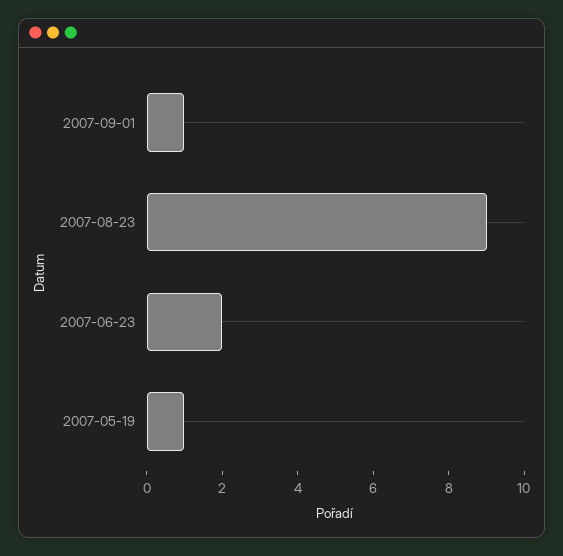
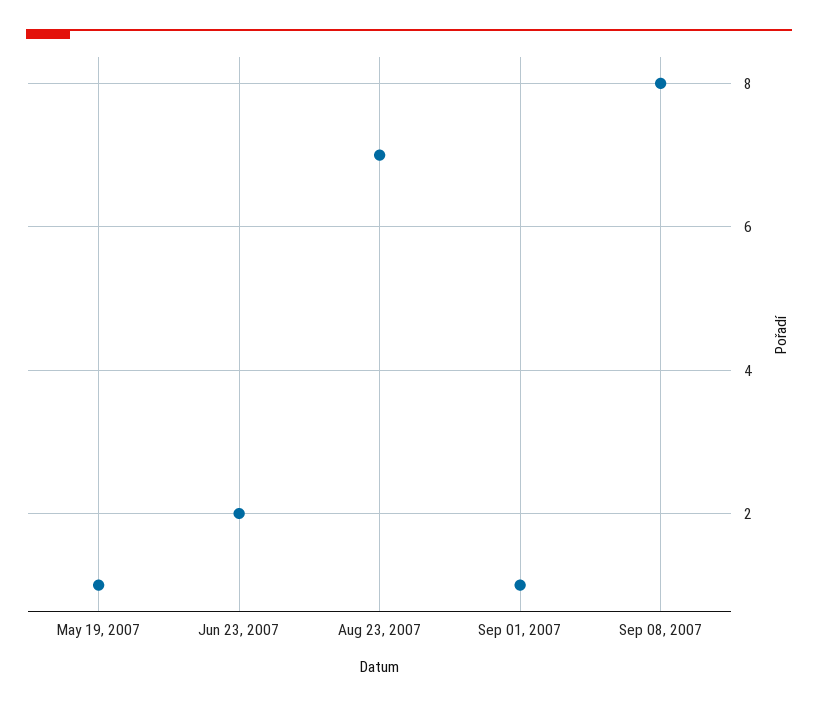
2007-08-23: 9 -> 7
Sep 08, 2007: none -> 8

